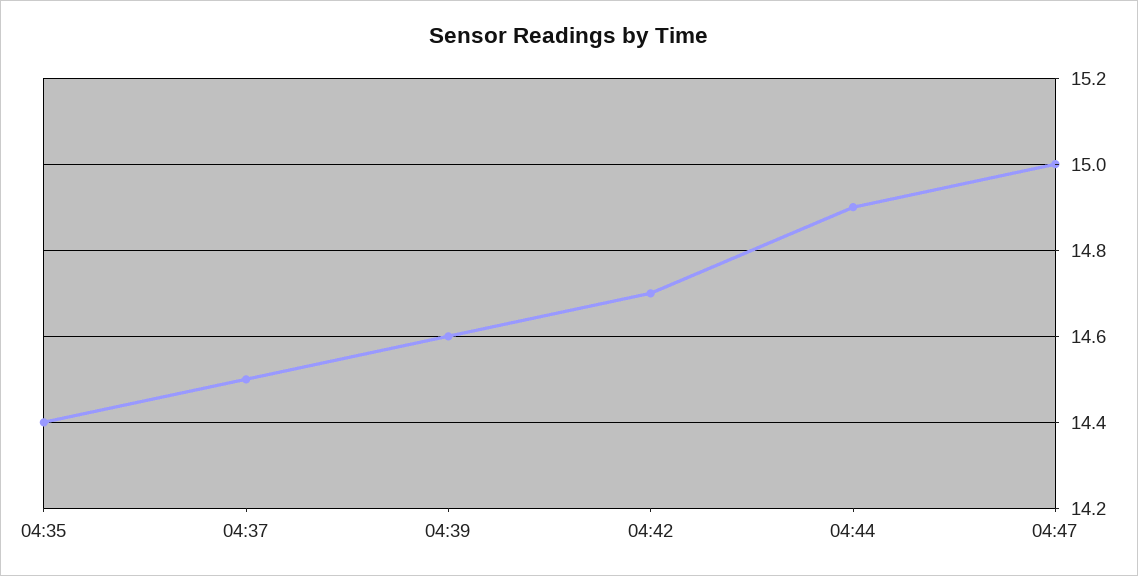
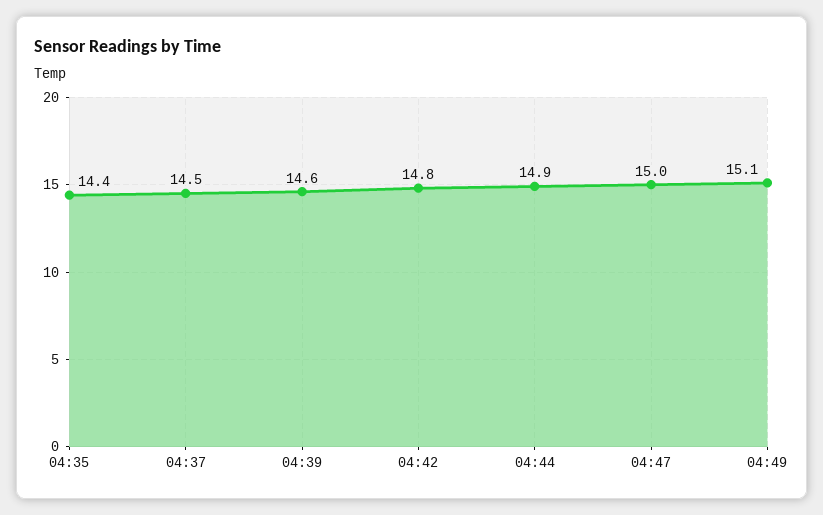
04:42: 14.7 -> 14.8
04:49: none -> 15.1

